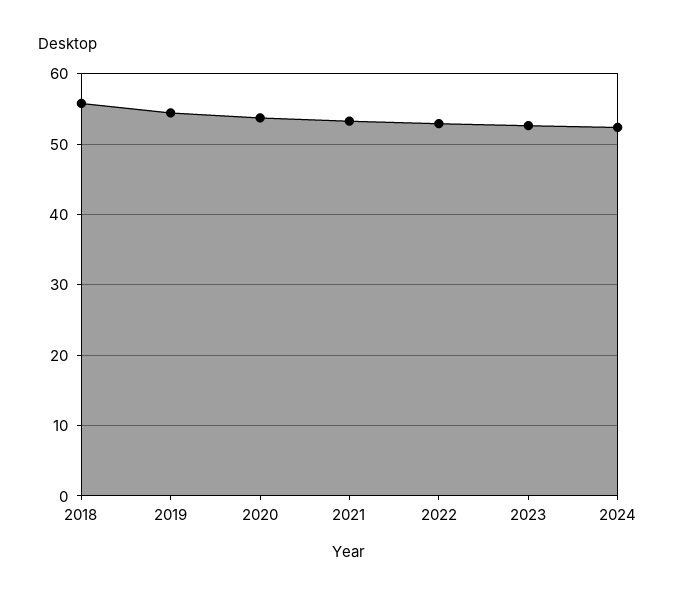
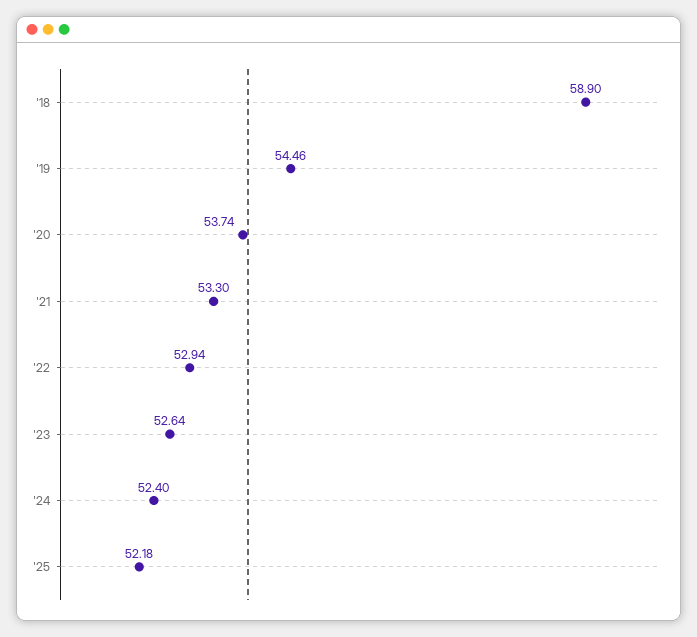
2018: 56 -> 58.9
'25: none -> 52.18

